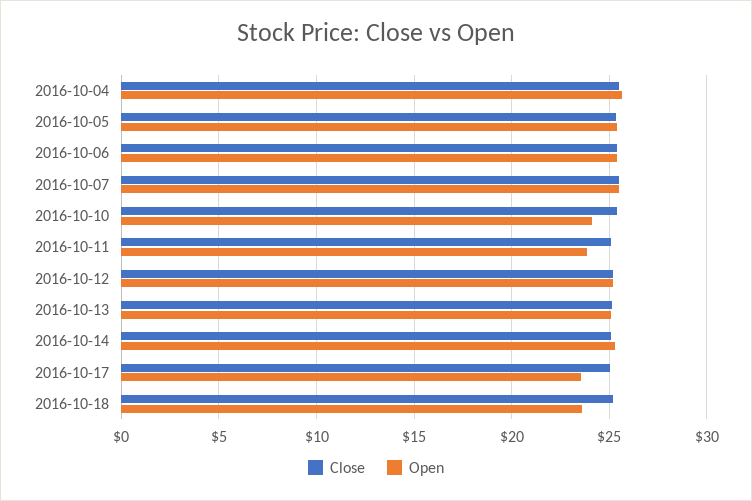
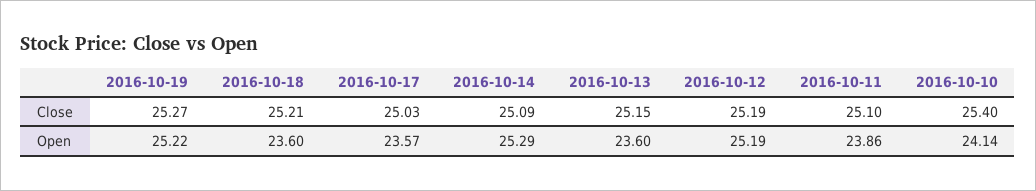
Close, 2016-10-04: 25.5 -> none
Open, 2016-10-04: 25.5 -> none
Close, 2016-10-05: 25.5 -> none
Open, 2016-10-05: 25.5 -> none
Close, 2016-10-06: 25.5 -> none
Open, 2016-10-06: 25.5 -> none
Close, 2016-10-07: 25.5 -> none
Open, 2016-10-07: 25.5 -> none
Open, 2016-10-13: 25 -> 23.6
Close, 2016-10-19: none -> 25.27
Open, 2016-10-19: none -> 25.22

